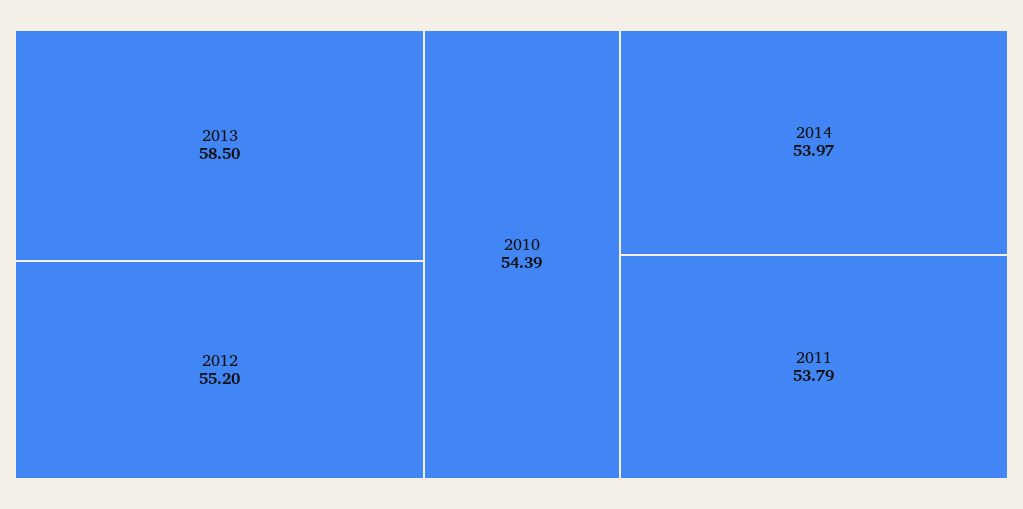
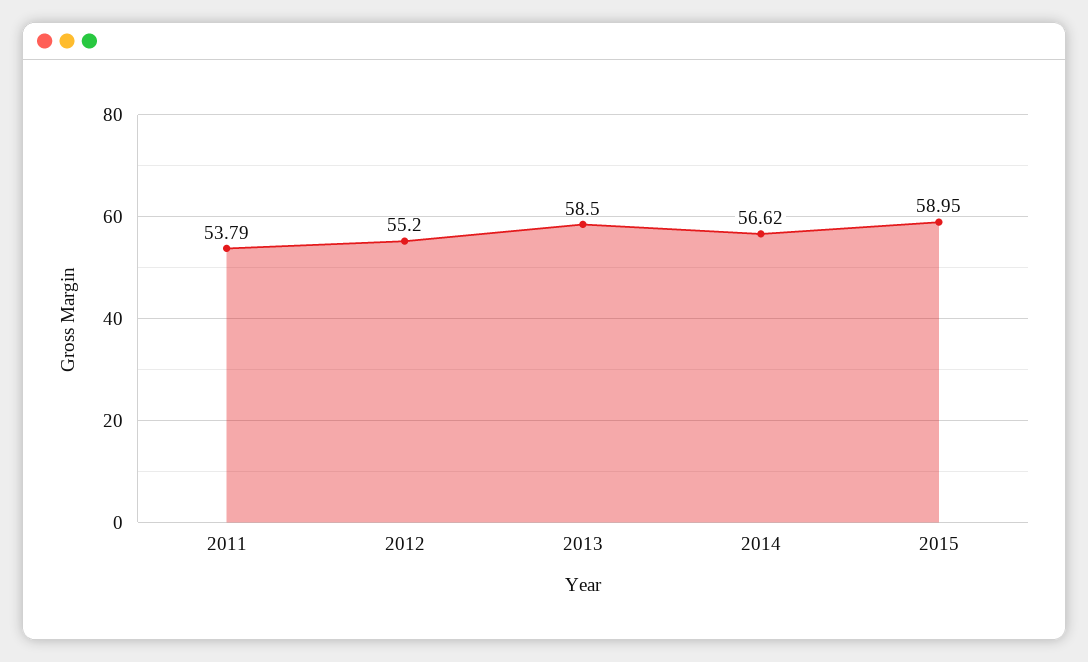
2010: 54.39 -> none
2014: 53.97 -> 56.62
2015: none -> 58.95

